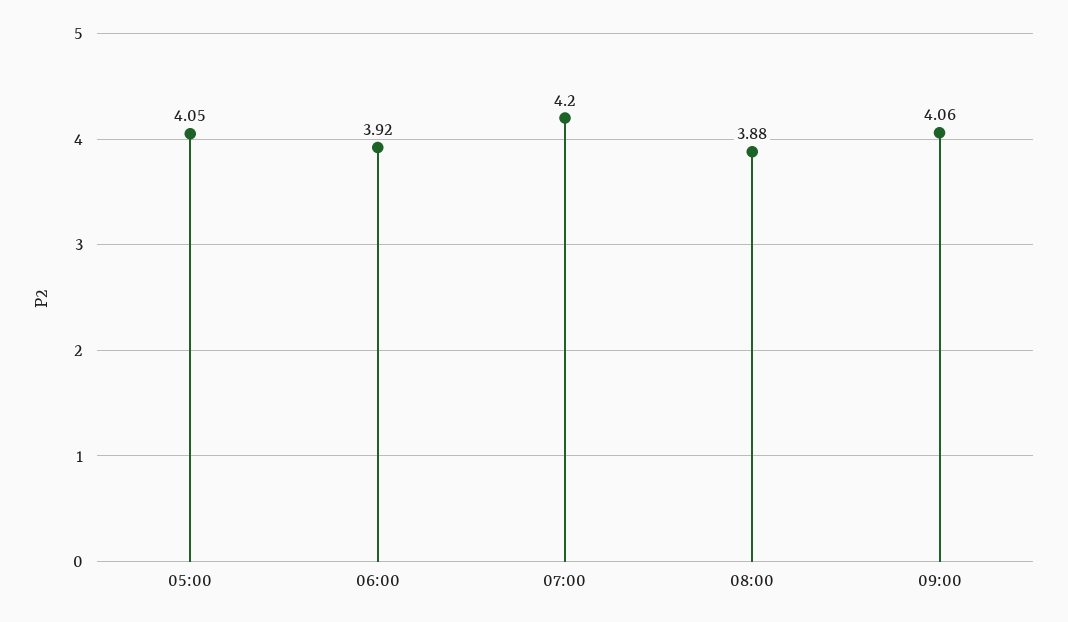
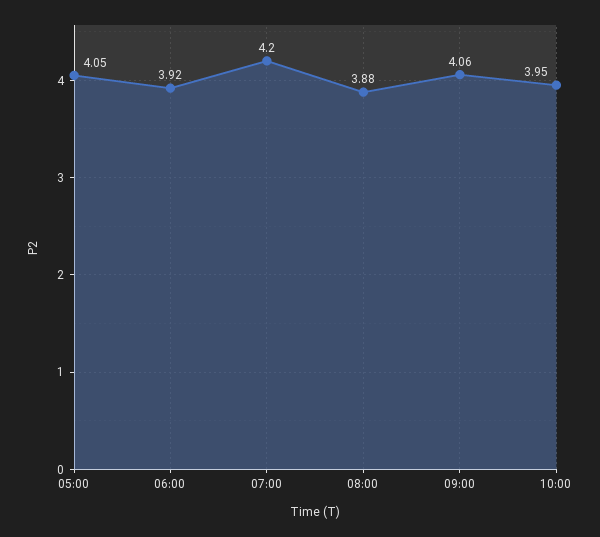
10:00: none -> 3.95

